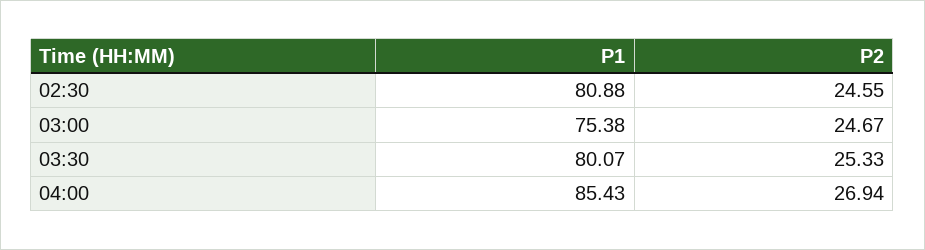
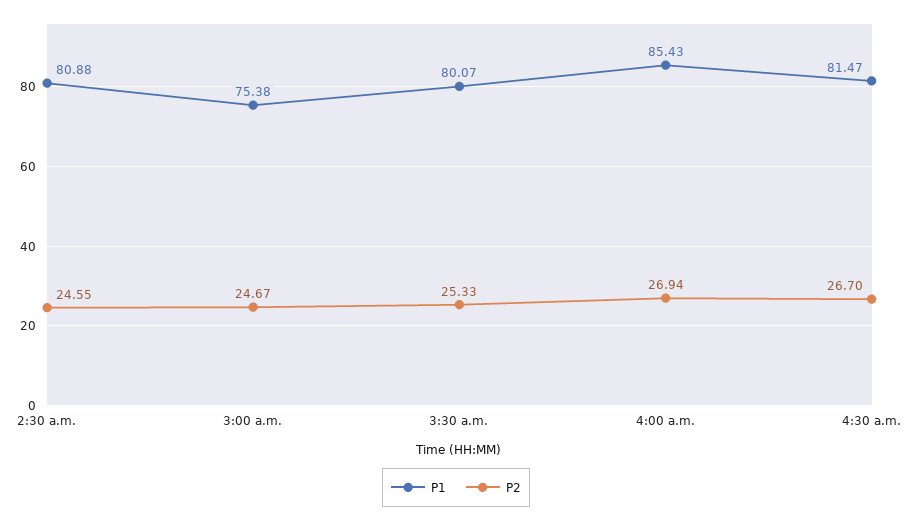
P1, 4:30 a.m.: none -> 81.47
P2, 4:30 a.m.: none -> 26.7

